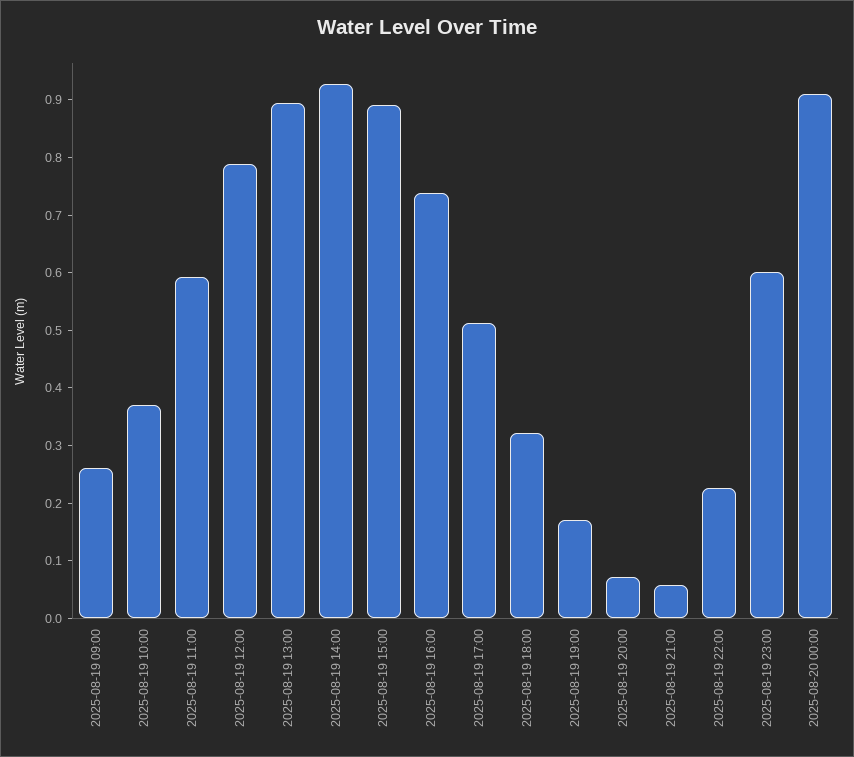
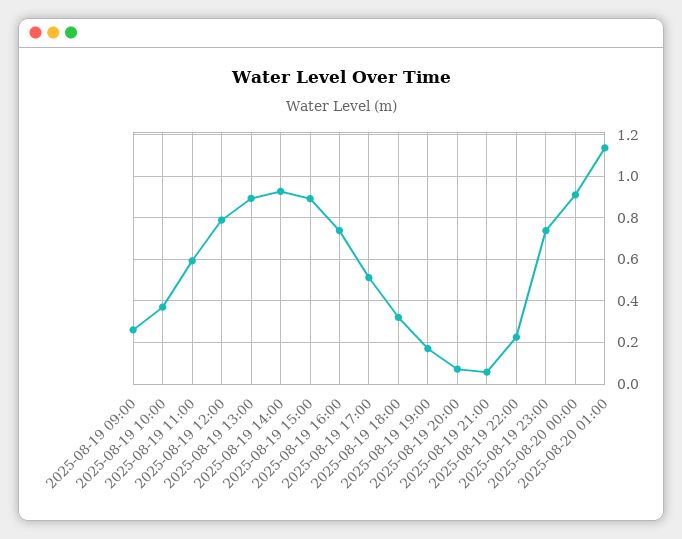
2025-08-19 23:00: 0.6 -> 0.75
2025-08-20 01:00: none -> 1.15

